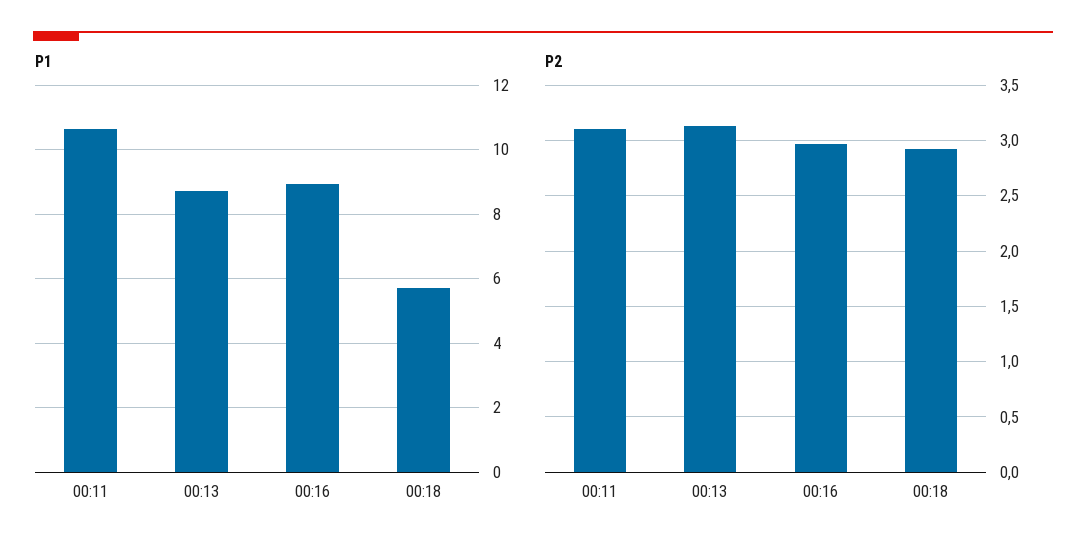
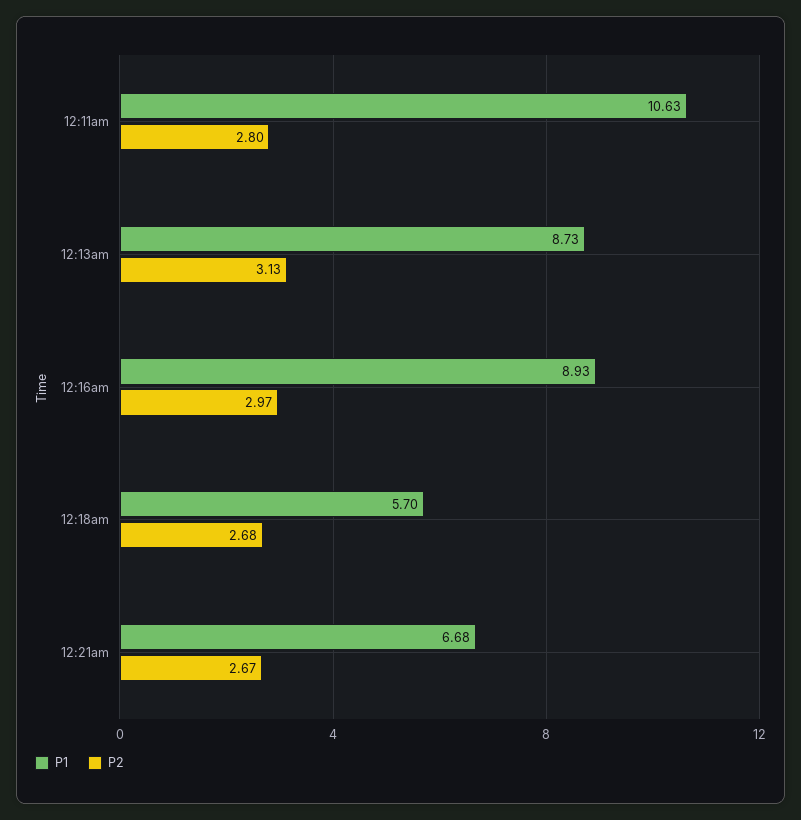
P2, 00:11: 3.1 -> 2.8
P2, 00:18: 2.9 -> 2.68
P1, 12:21am: none -> 6.68
P2, 12:21am: none -> 2.67

